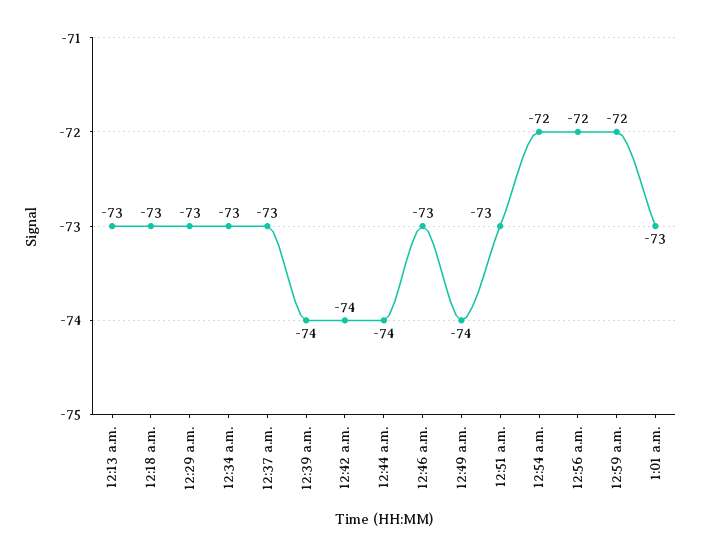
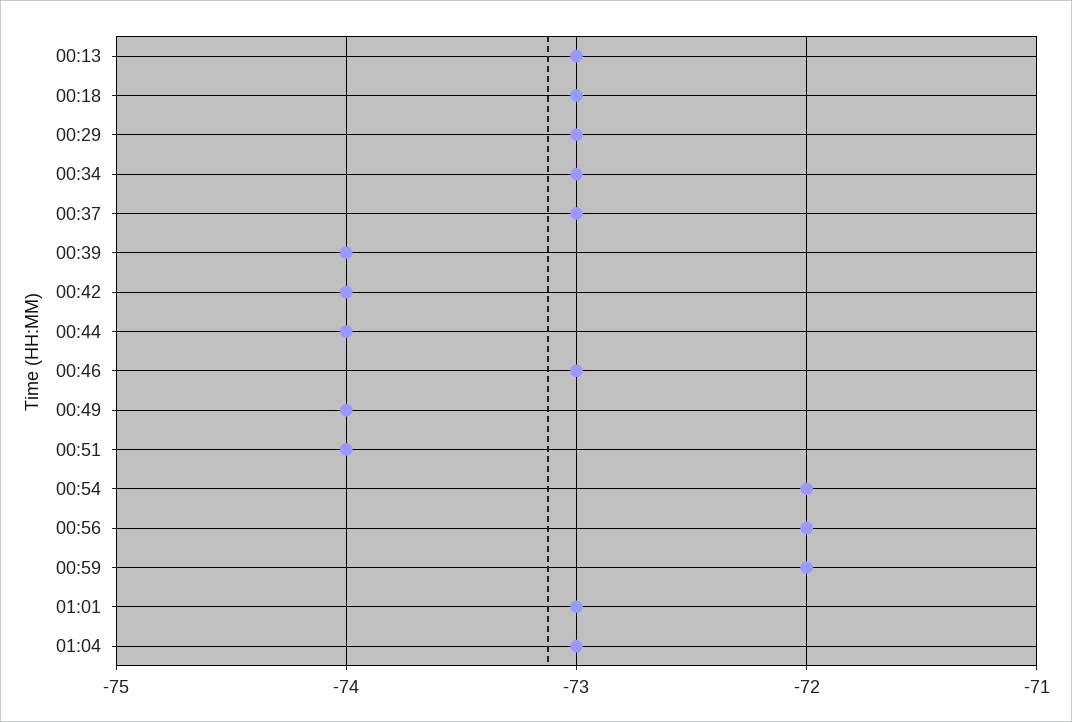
12:51 a.m.: -73 -> -74
01:04: none -> -73

